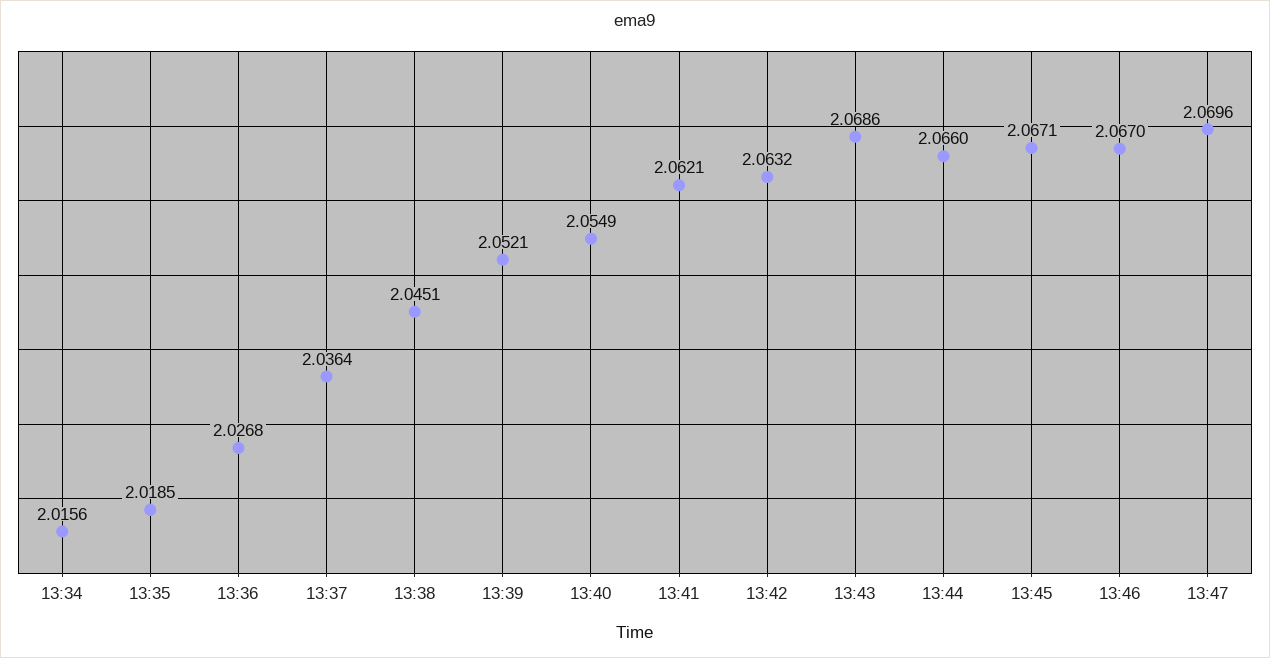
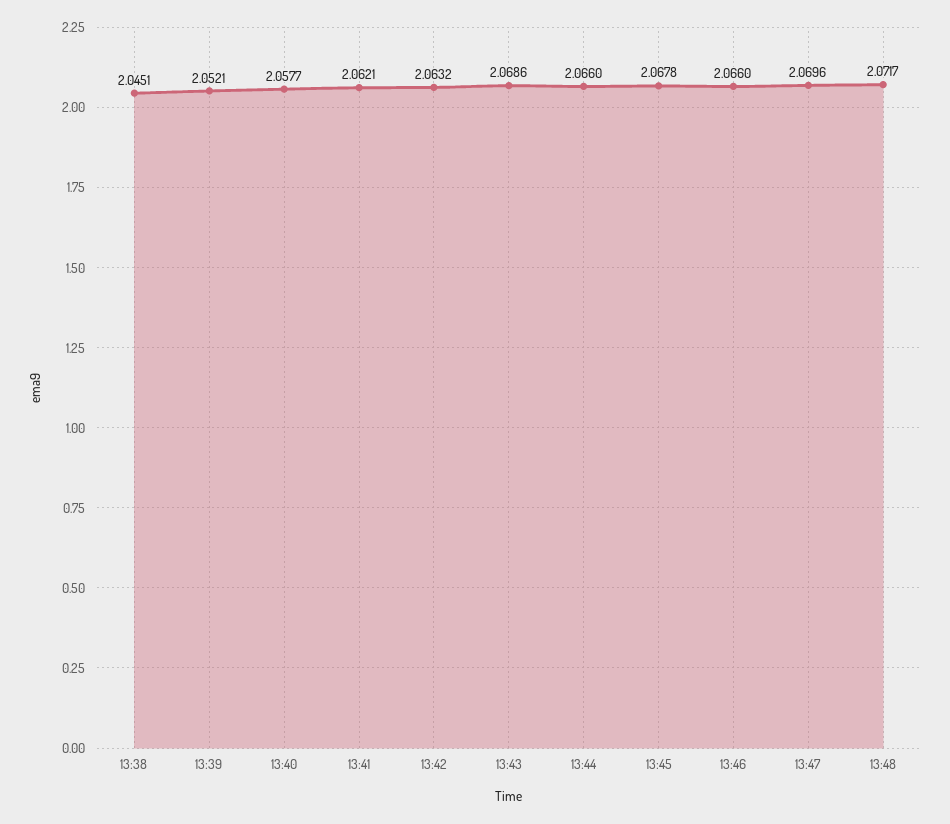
13:34: 2.0156 -> none
13:35: 2.0185 -> none
13:36: 2.0268 -> none
13:37: 2.0364 -> none
13:40: 2.0549 -> 2.0577
13:45: 2.0671 -> 2.0678
13:46: 2.067 -> 2.066
13:48: none -> 2.0717

